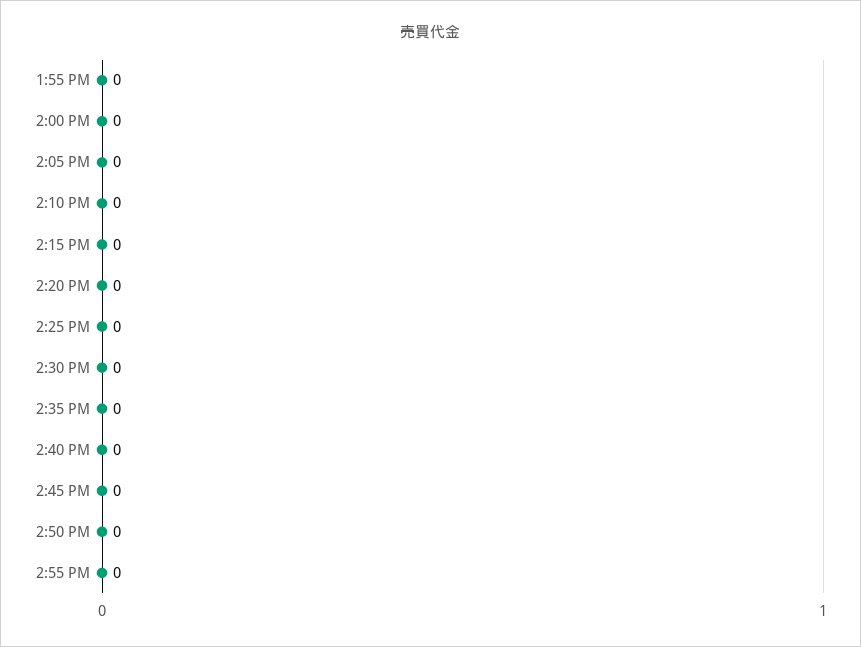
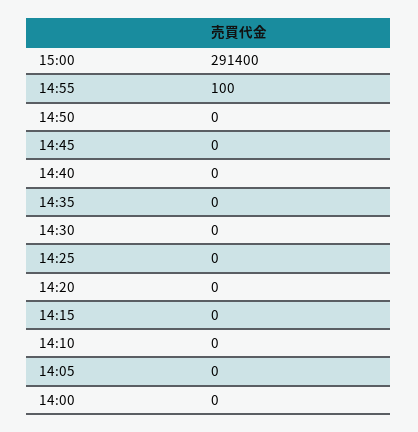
1:55 PM: 0 -> none
2:55 PM: 0 -> 100
15:00: none -> 291400

